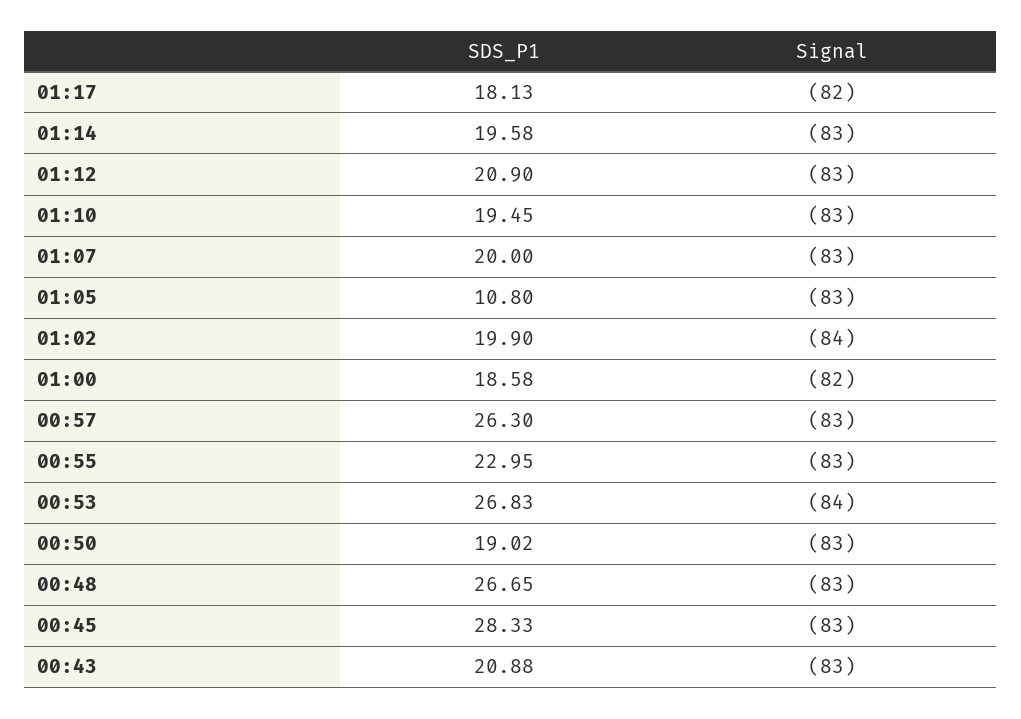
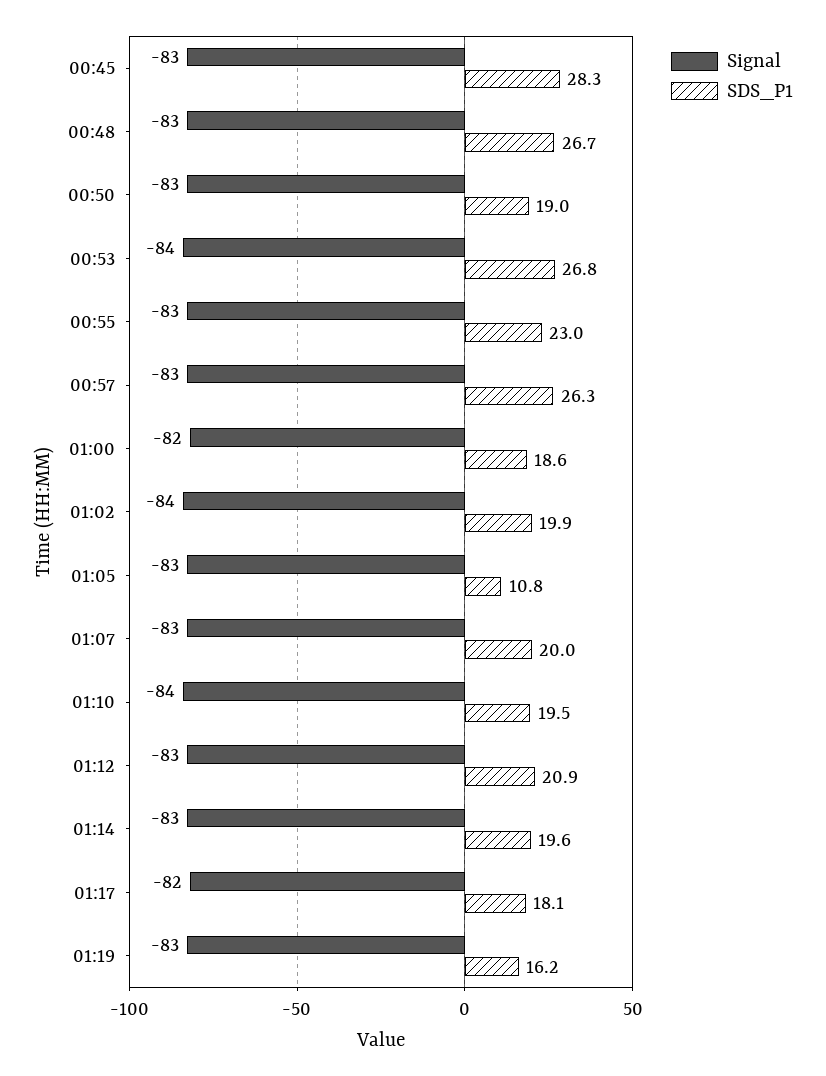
Signal, 01:10: -83 -> -84
SDS_P1, 00:43: 20.88 -> none
Signal, 00:43: -83 -> none
Signal, 01:19: none -> -83
SDS_P1, 01:19: none -> 16.2

